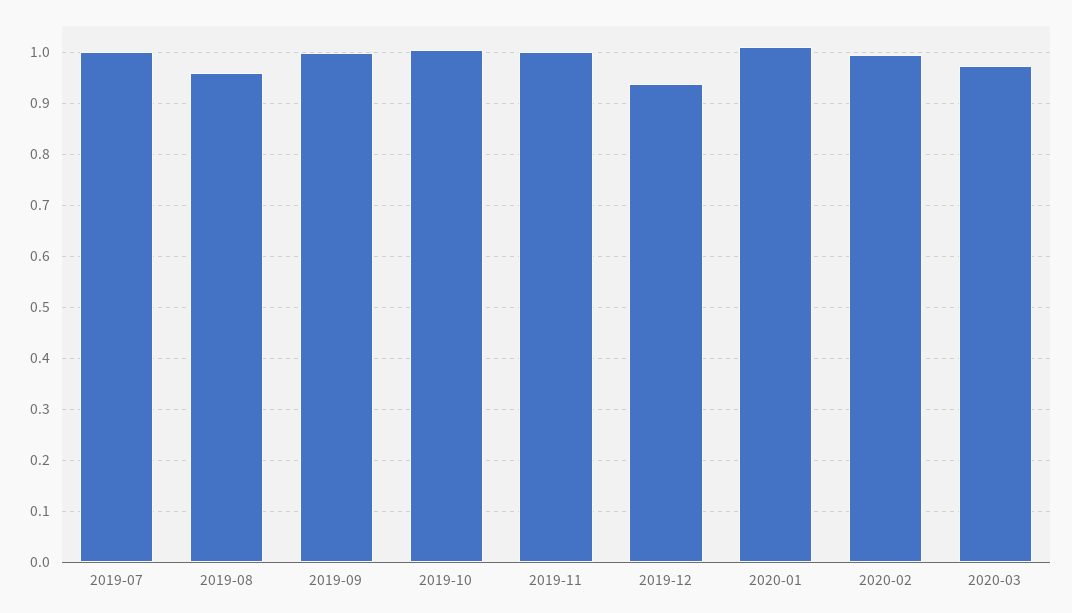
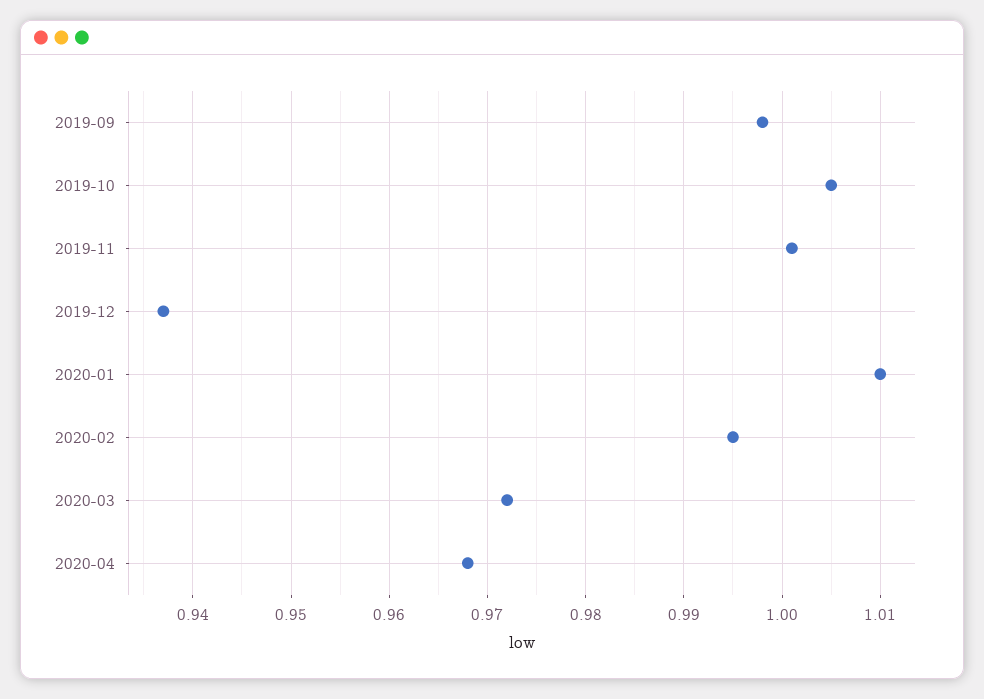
2019-07: 1 -> none
2019-08: 0.96 -> none
2020-04: none -> 0.968

